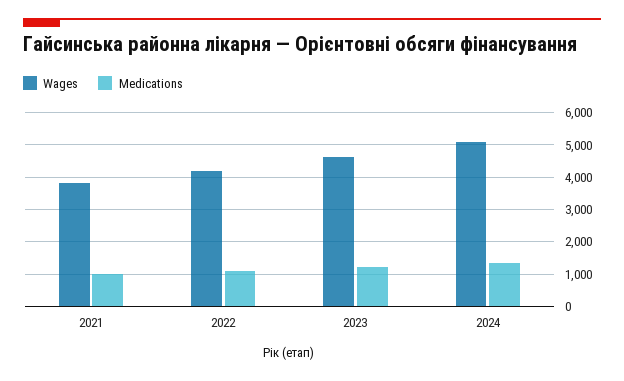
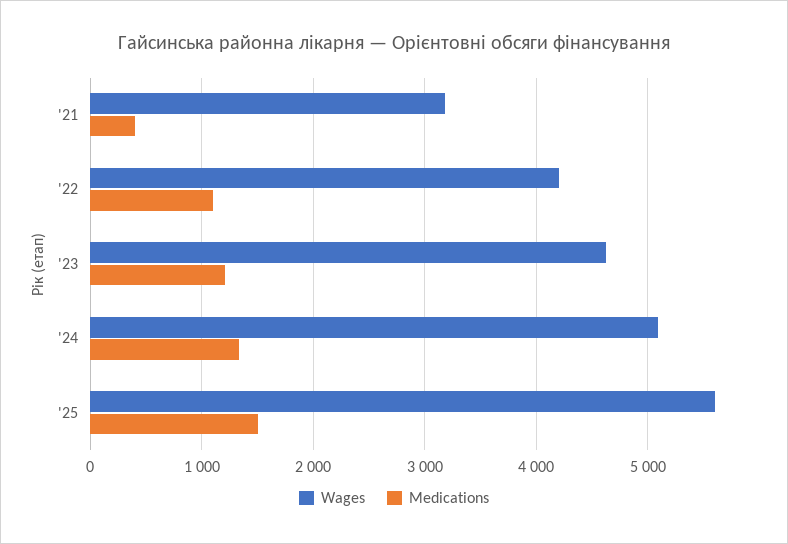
Wages, 2021: 3800 -> 3200
Medications, 2021: 1000 -> 400
Wages, '25: none -> 5600
Medications, '25: none -> 1500

